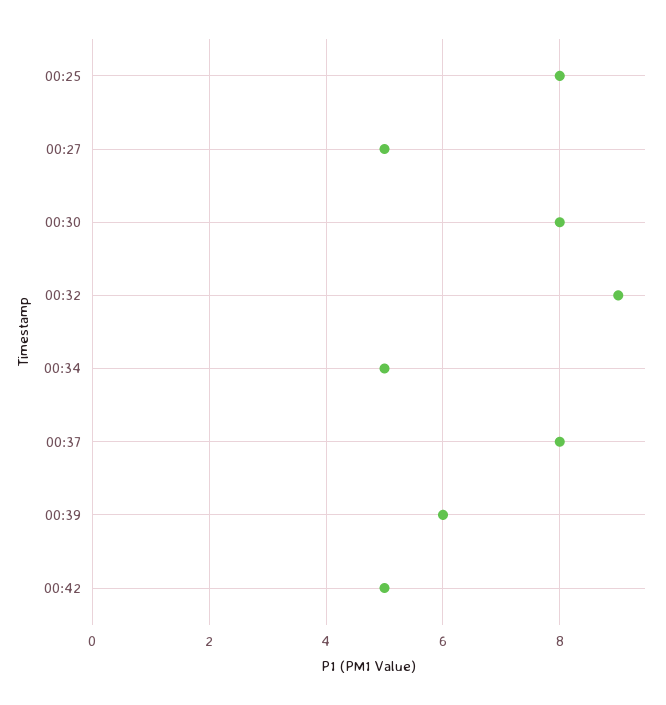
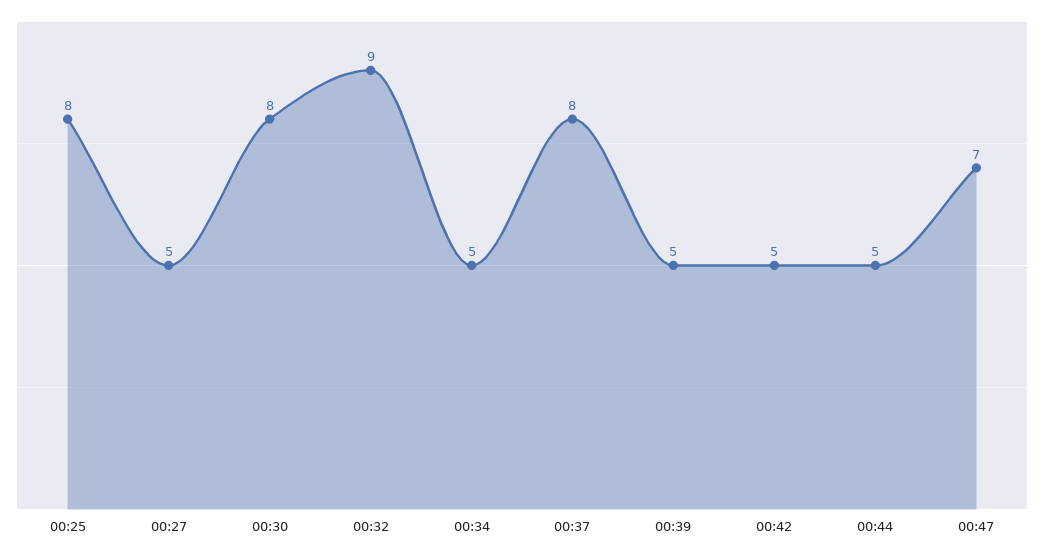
00:39: 6 -> 5
00:44: none -> 5
00:47: none -> 7

